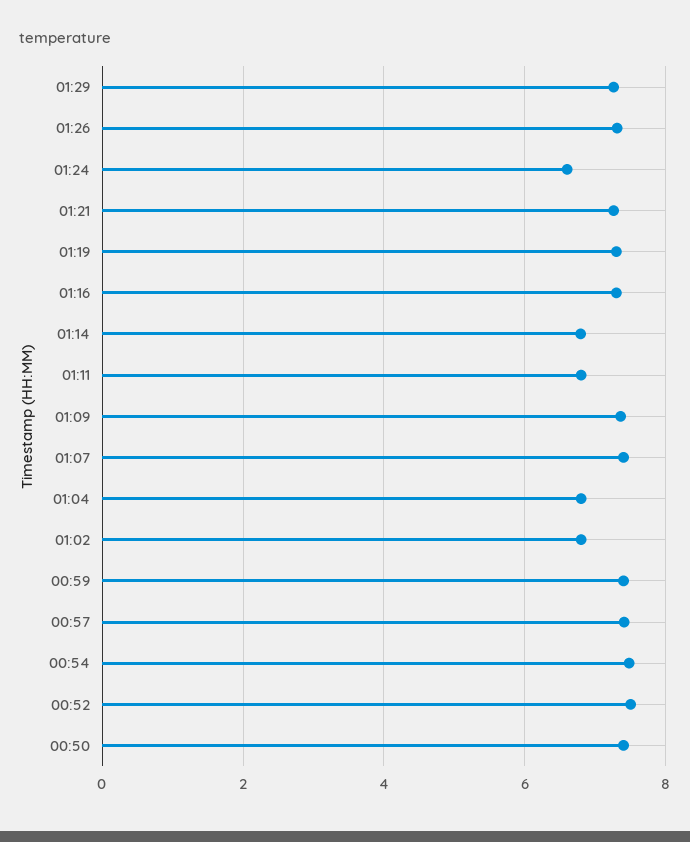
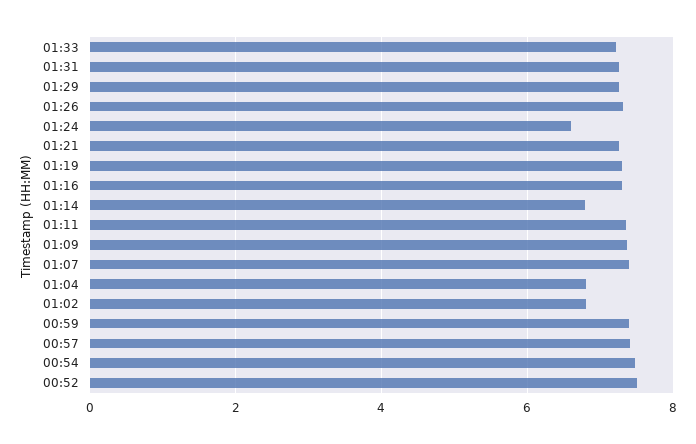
01:11: 6.8 -> 7.4
00:50: 7.4 -> none
01:33: none -> 7.2
01:31: none -> 7.2

